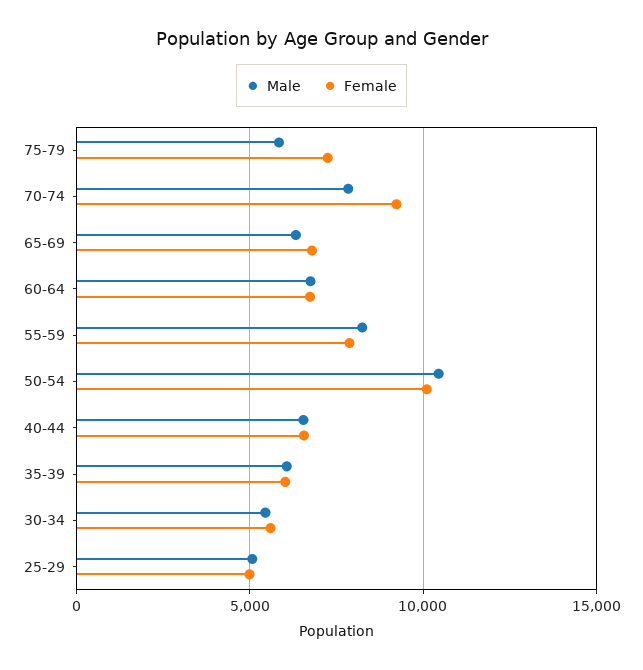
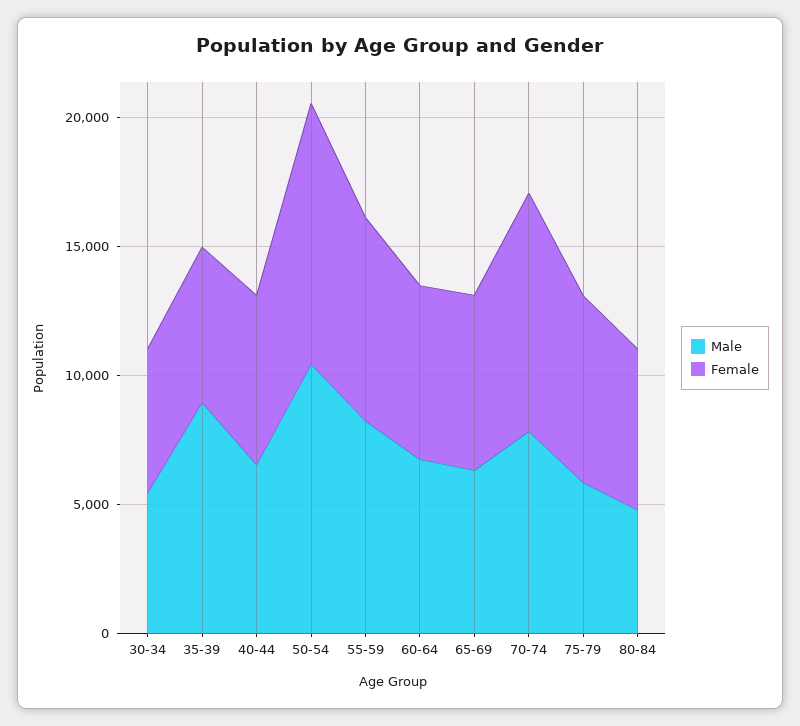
Male, 35-39: 6000 -> 9000
Male, 25-29: 5000 -> none
Female, 25-29: 5000 -> none
Male, 80-84: none -> 5000
Female, 80-84: none -> 6000

